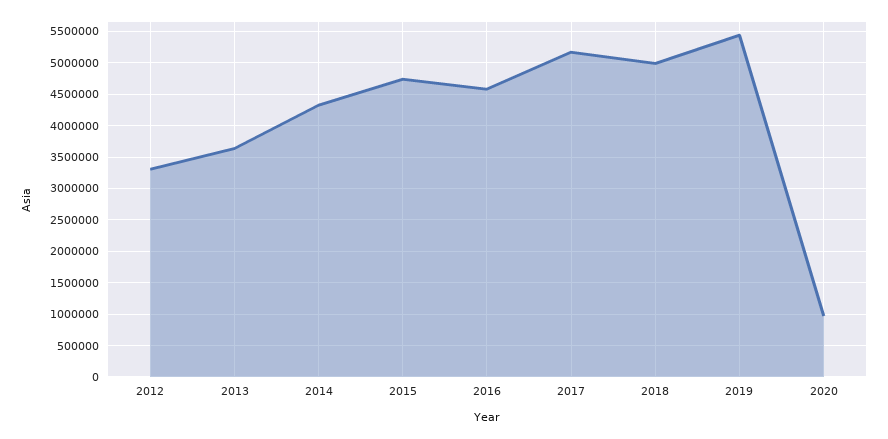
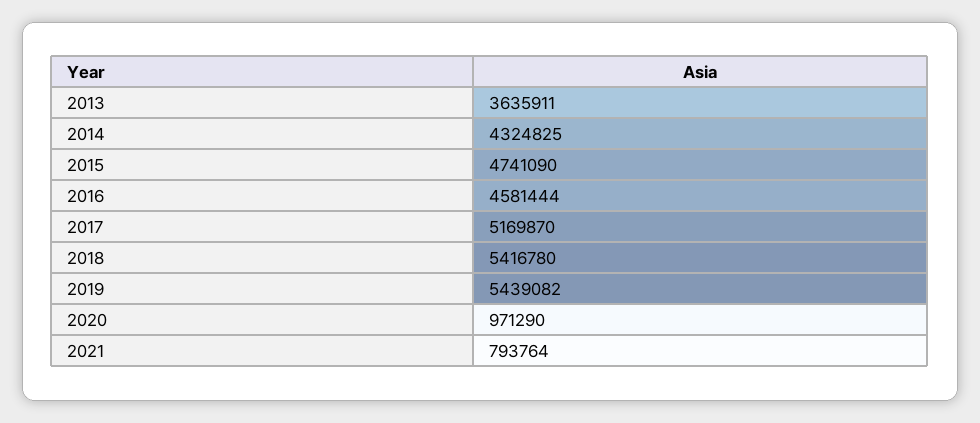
2012: 3300000 -> none
2018: 5000000 -> 5416780
2021: none -> 793764

